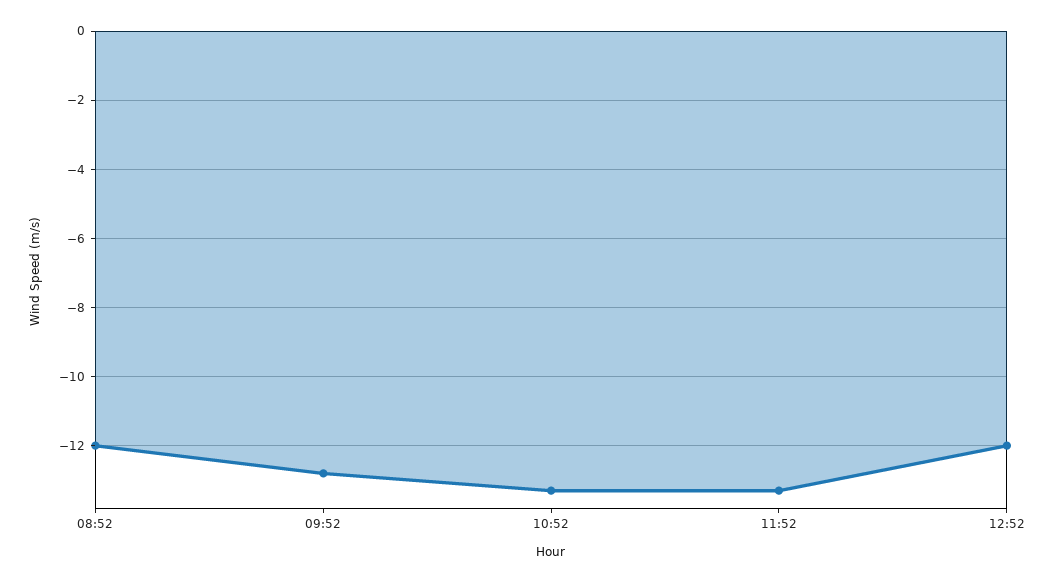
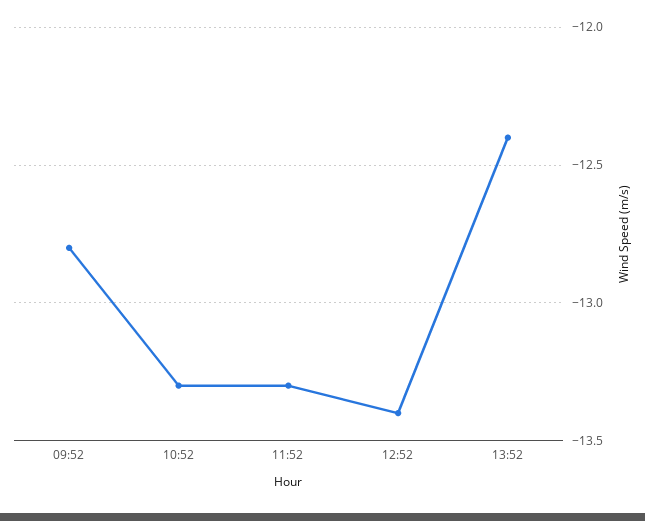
08:52: -12 -> none
12:52: -12 -> -13.4
13:52: none -> -12.4

